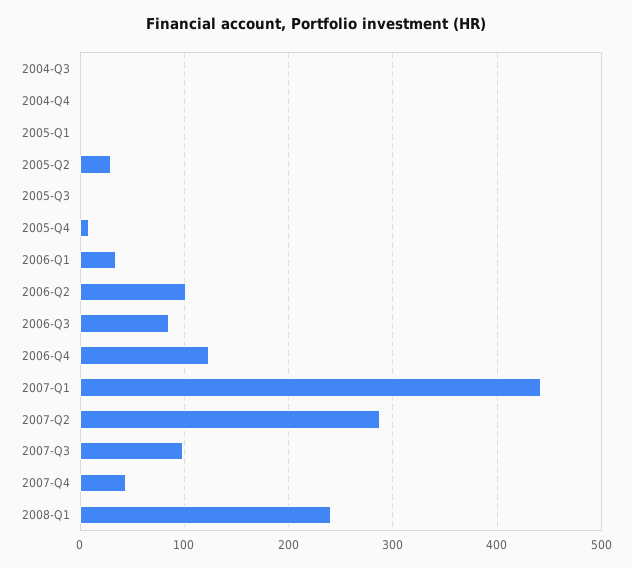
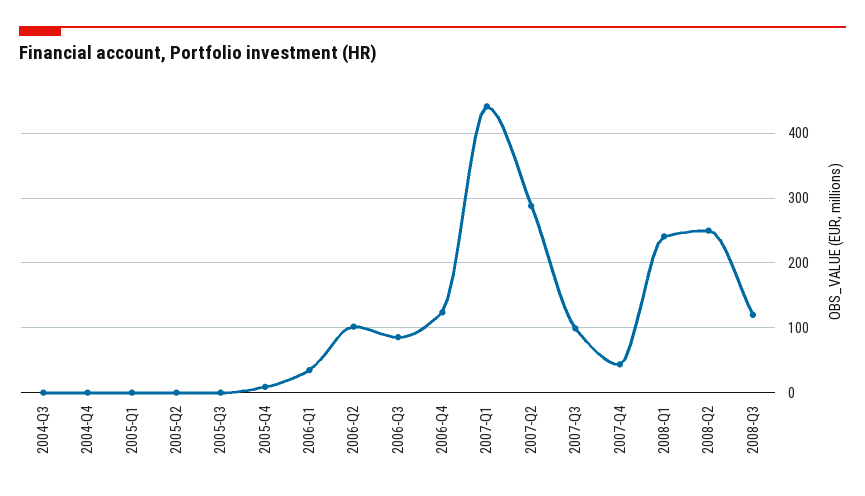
2005-Q2: 30 -> 0
2008-Q2: none -> 250
2008-Q3: none -> 120

